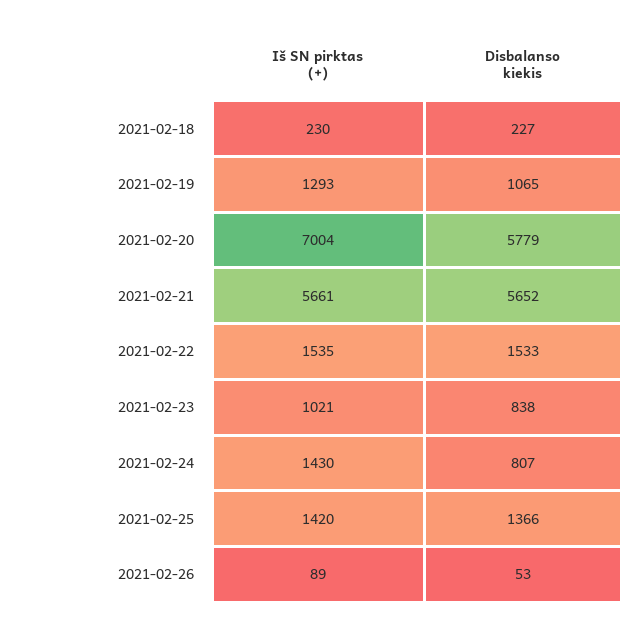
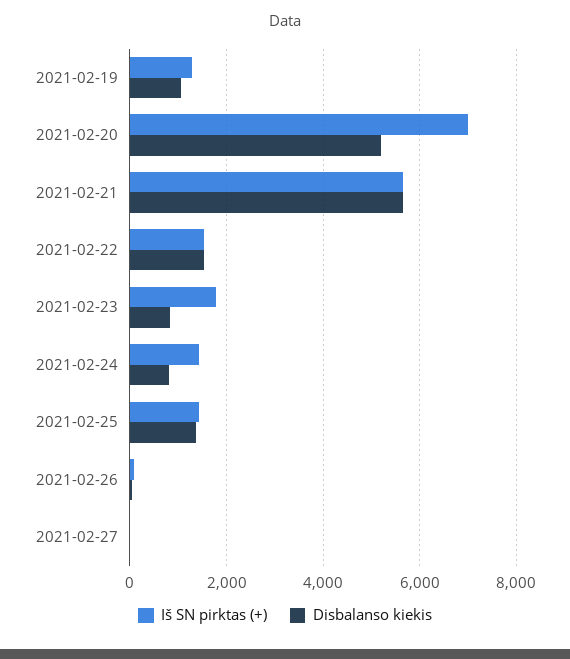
Iš SN pirktas (+), 2021-02-18: 230 -> none
Disbalanso kiekis, 2021-02-18: 227 -> none
Disbalanso kiekis, 2021-02-20: 5779 -> 5200
Iš SN pirktas (+), 2021-02-23: 1021 -> 1800
Iš SN pirktas (+), 2021-02-27: none -> 0
Disbalanso kiekis, 2021-02-27: none -> 0

